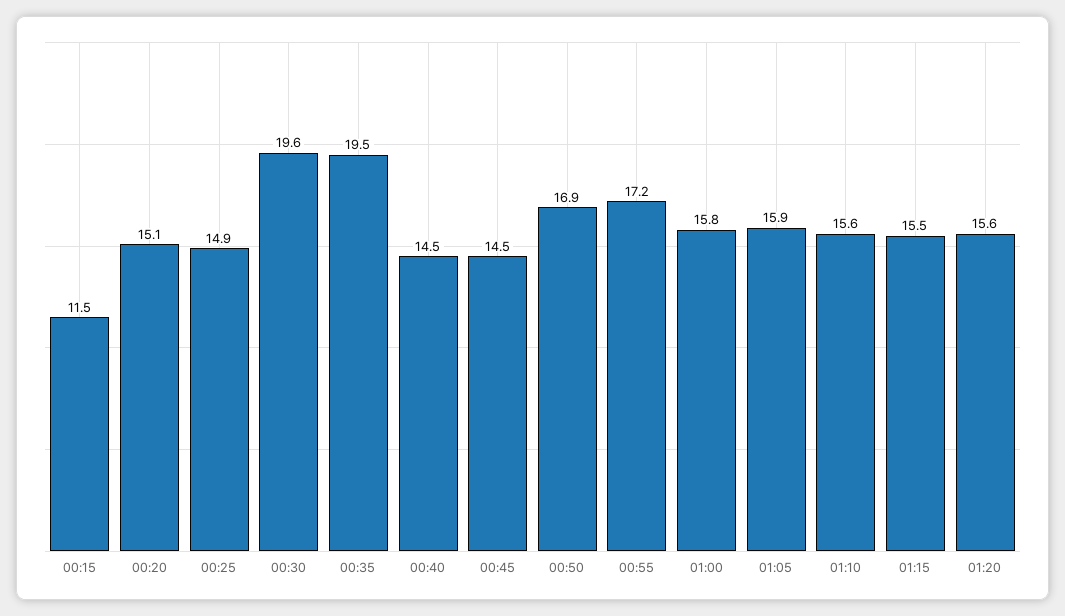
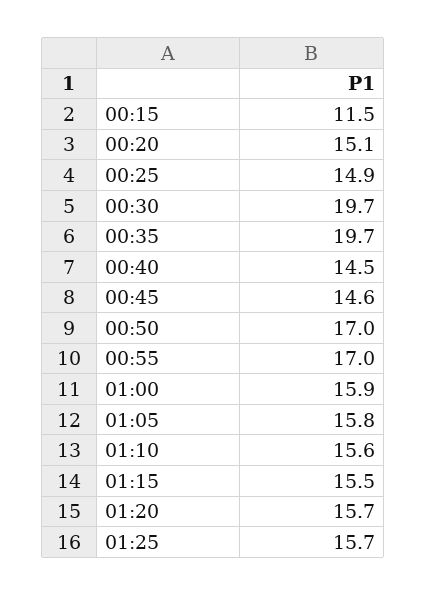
00:30: 19.6 -> 19.7
00:35: 19.5 -> 19.7
00:45: 14.5 -> 14.6
00:50: 16.9 -> 17
00:55: 17.2 -> 17
01:00: 15.8 -> 15.9
01:05: 15.9 -> 15.8
01:20: 15.6 -> 15.7
01:25: none -> 15.7

